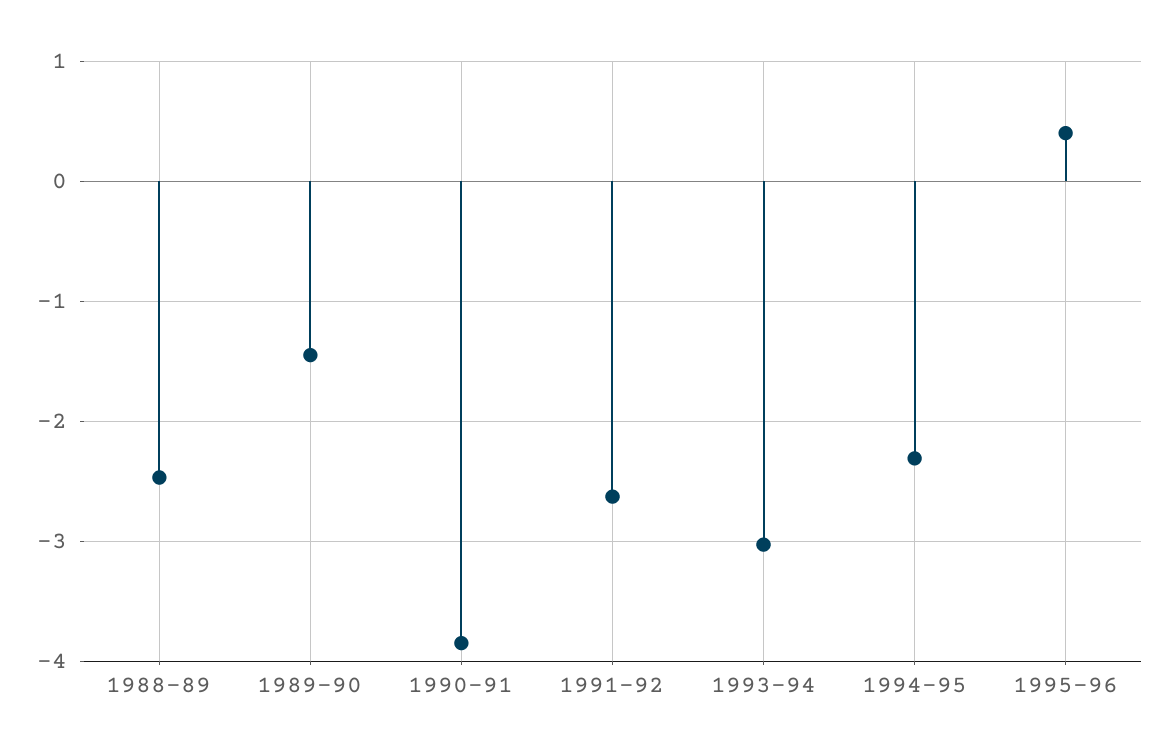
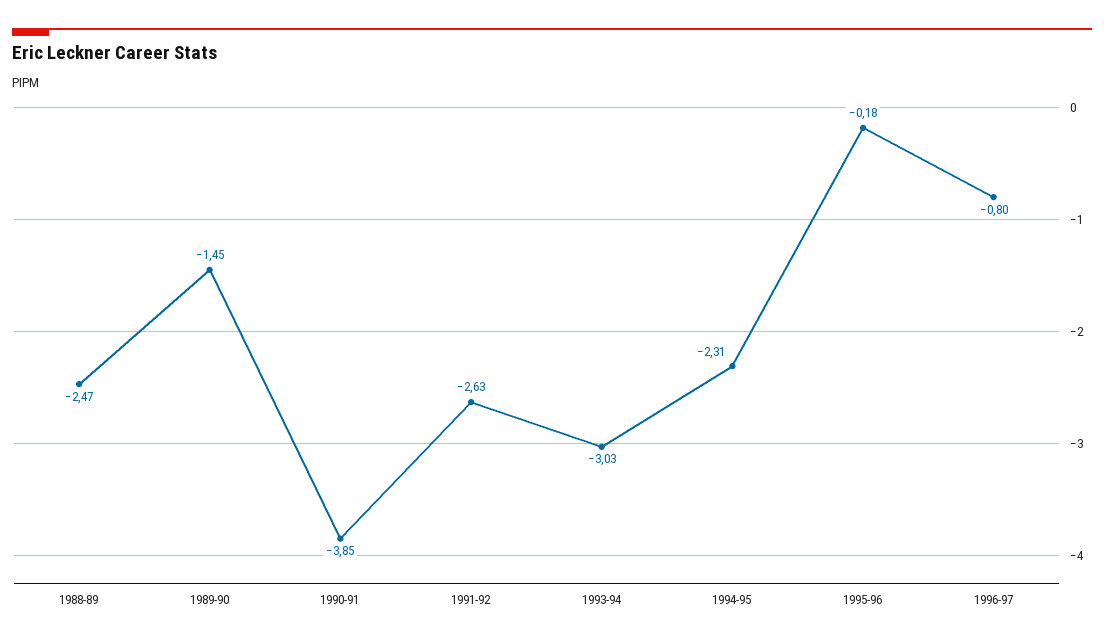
1995-96: 0.4 -> -0.18
1996-97: none -> -0.8

